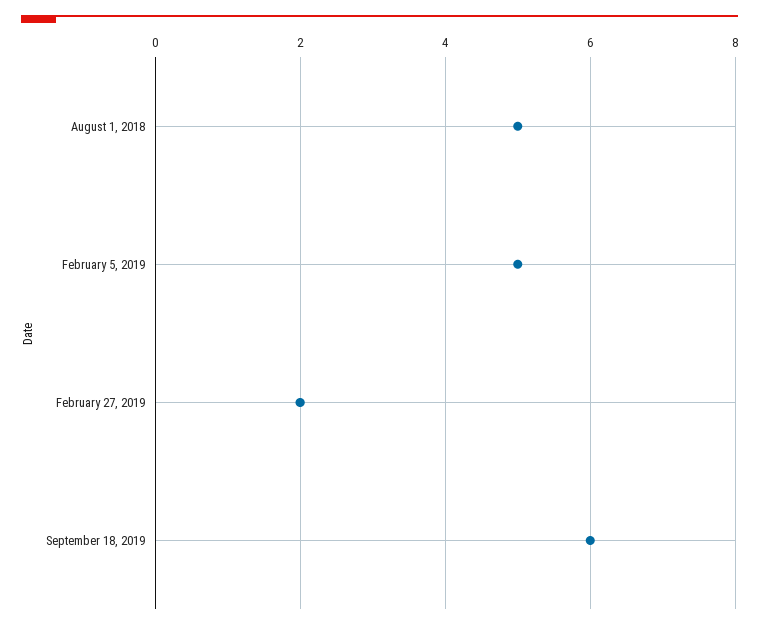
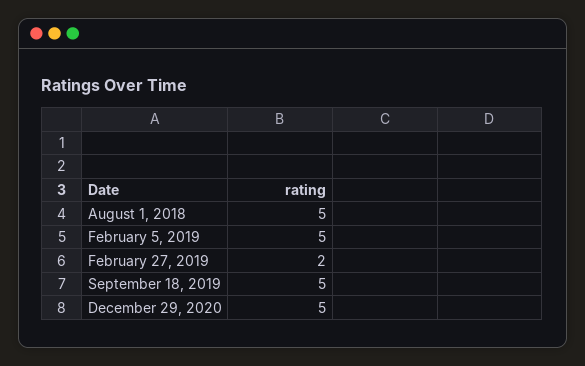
September 18, 2019: 6 -> 5
December 29, 2020: none -> 5

